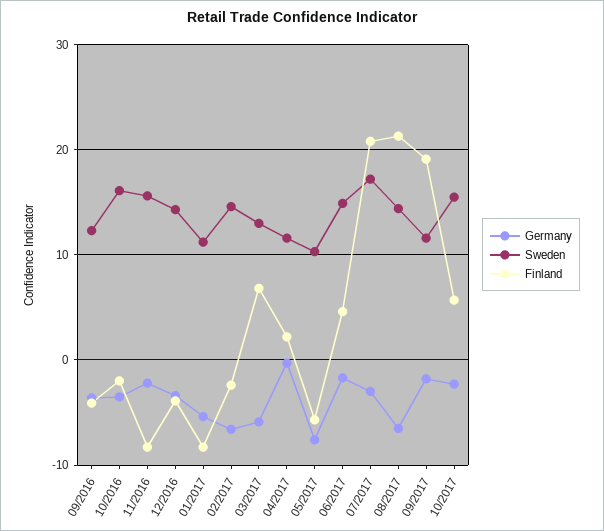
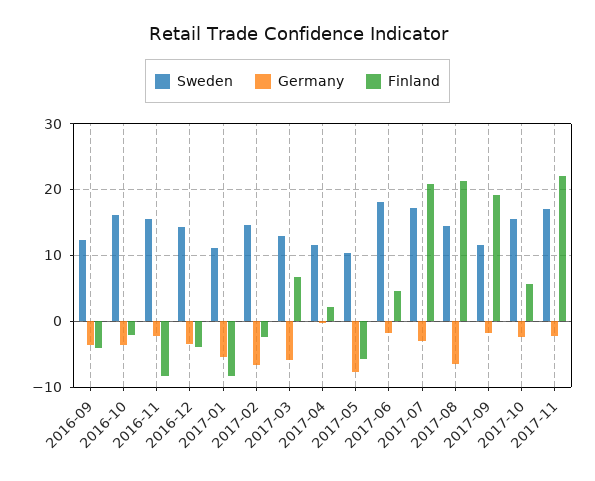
Sweden, 06/2017: 15 -> 18
Sweden, 2017-11: none -> 17
Germany, 2017-11: none -> -2
Finland, 2017-11: none -> 22

